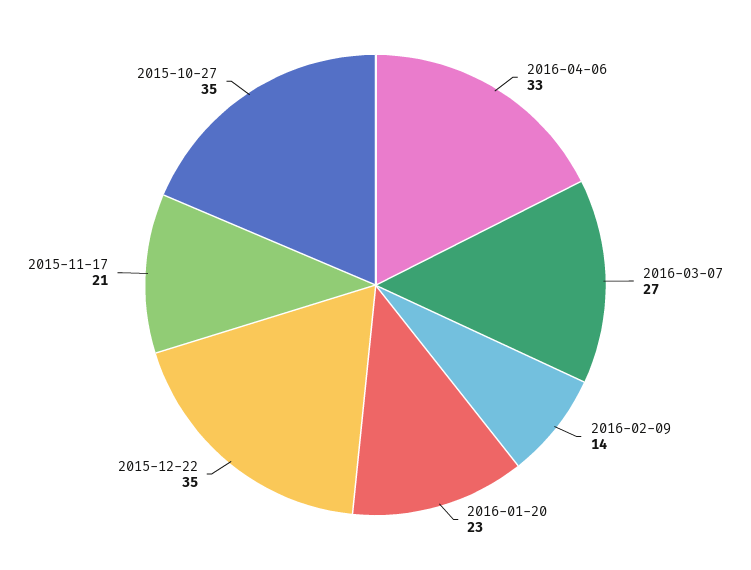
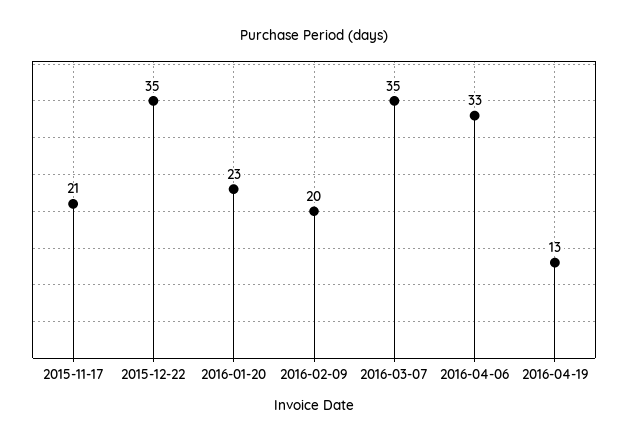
2016-03-07: 27 -> 35
2016-02-09: 14 -> 20
2015-10-27: 35 -> none
2016-04-19: none -> 13

